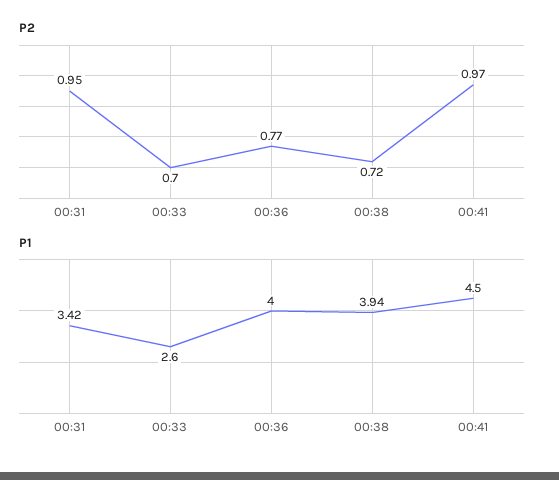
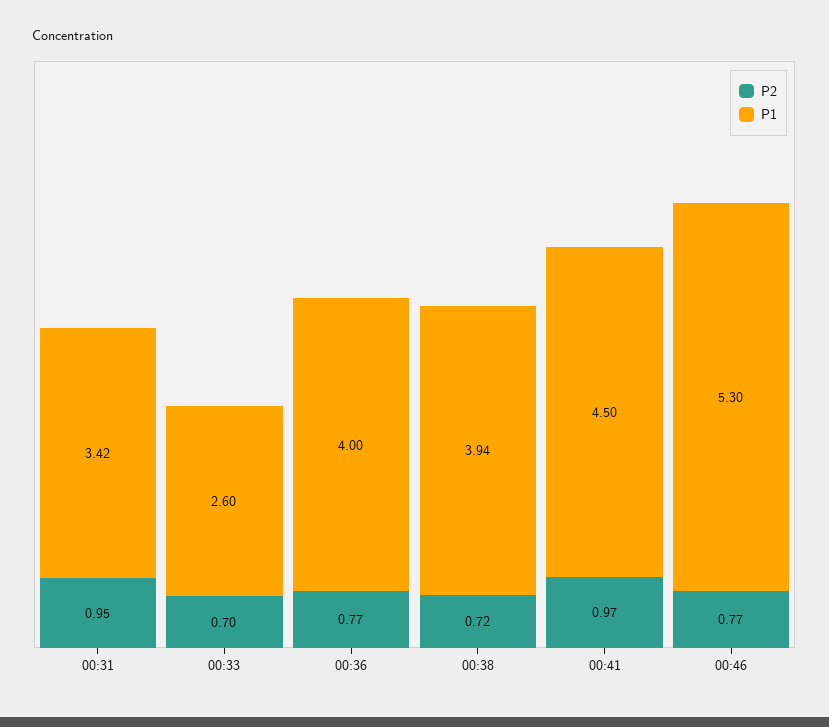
P2, 00:46: none -> 0.77
P1, 00:46: none -> 5.3

